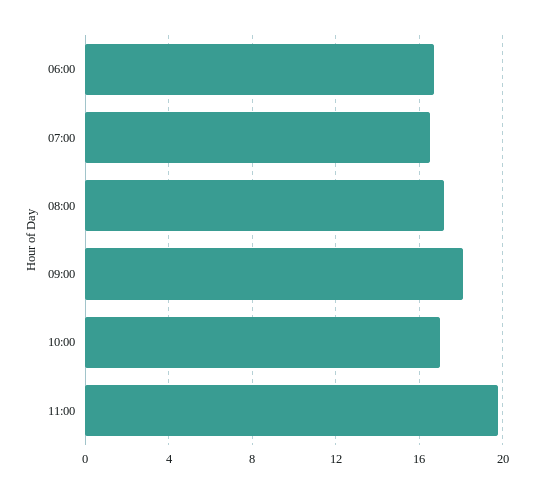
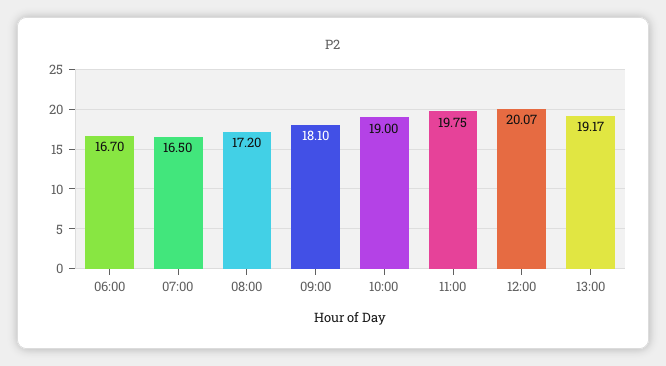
10:00: 17 -> 19
12:00: none -> 20.07
13:00: none -> 19.17

